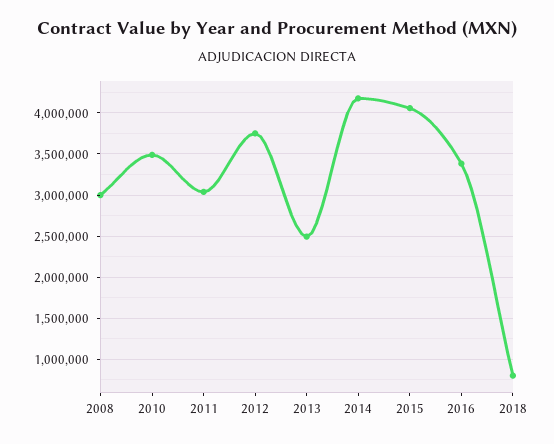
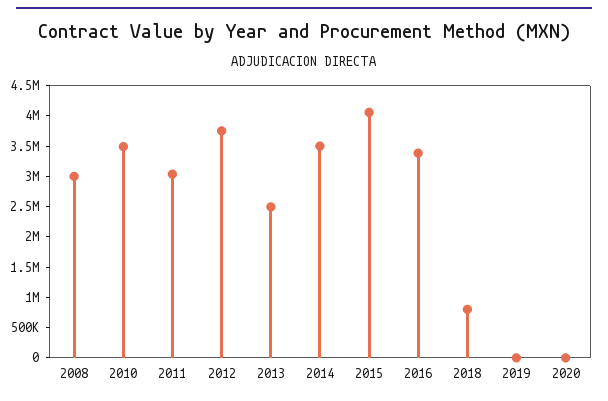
2014: 4200000 -> 3500000
2019: none -> 0
2020: none -> 0

